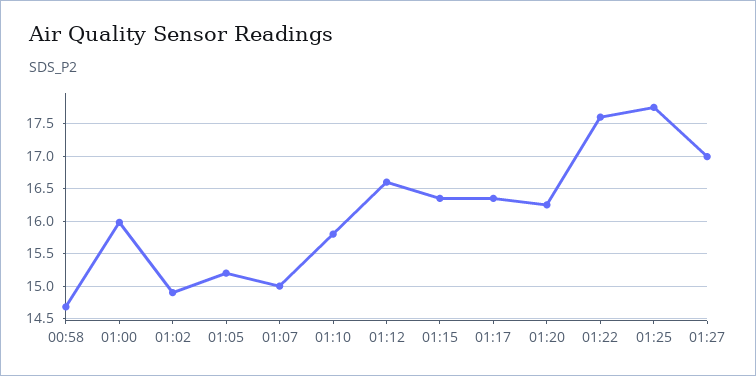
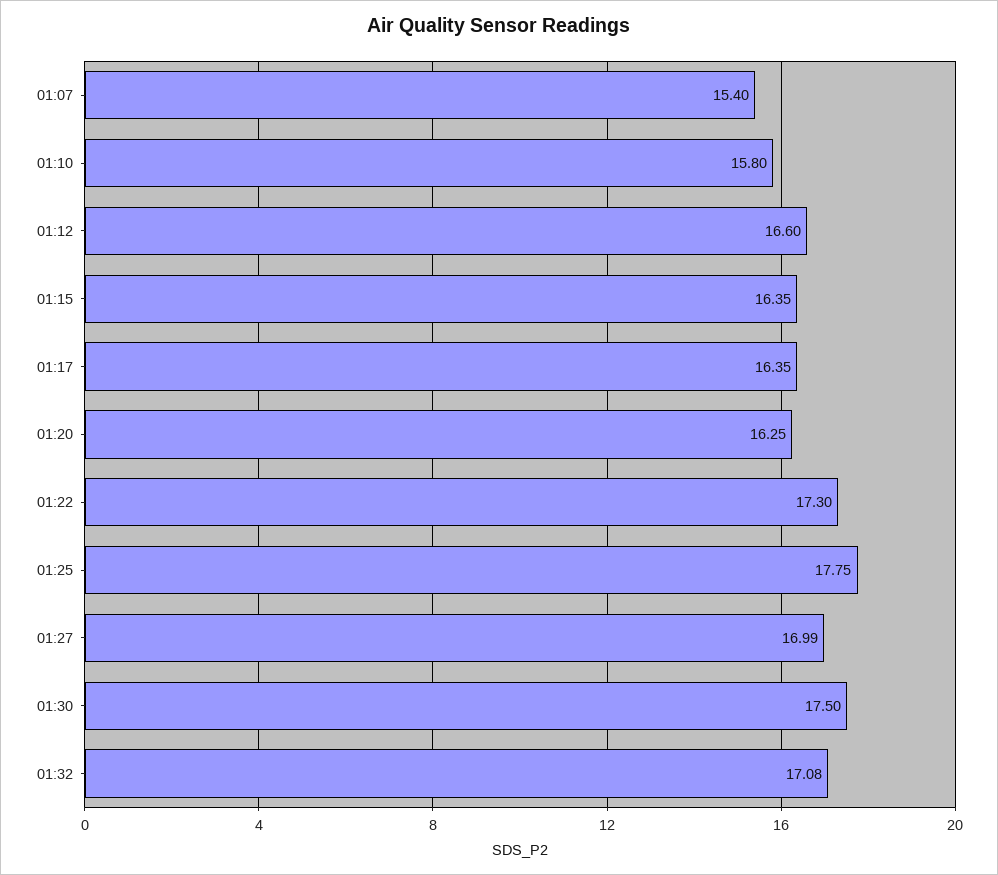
00:58: 14.7 -> none
01:00: 16 -> none
01:02: 14.9 -> none
01:05: 15.2 -> none
01:07: 15 -> 15.4
01:22: 17.6 -> 17.3
01:30: none -> 17.5
01:32: none -> 17.08

